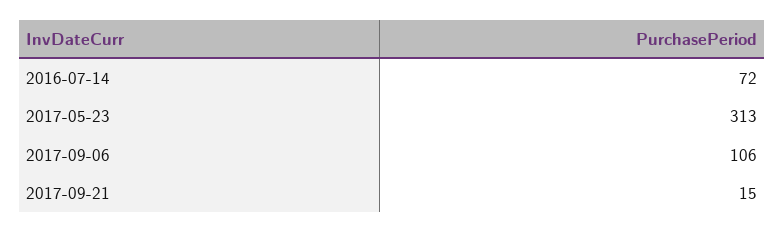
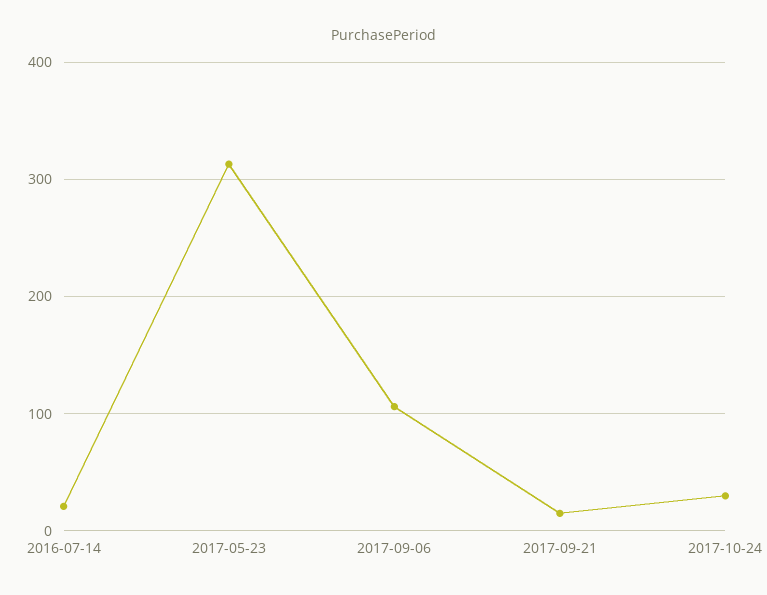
2016-07-14: 72 -> 20
2017-10-24: none -> 30

